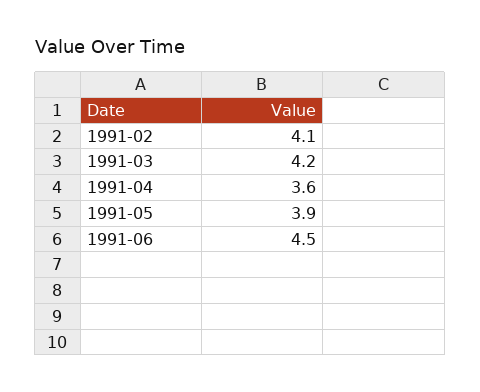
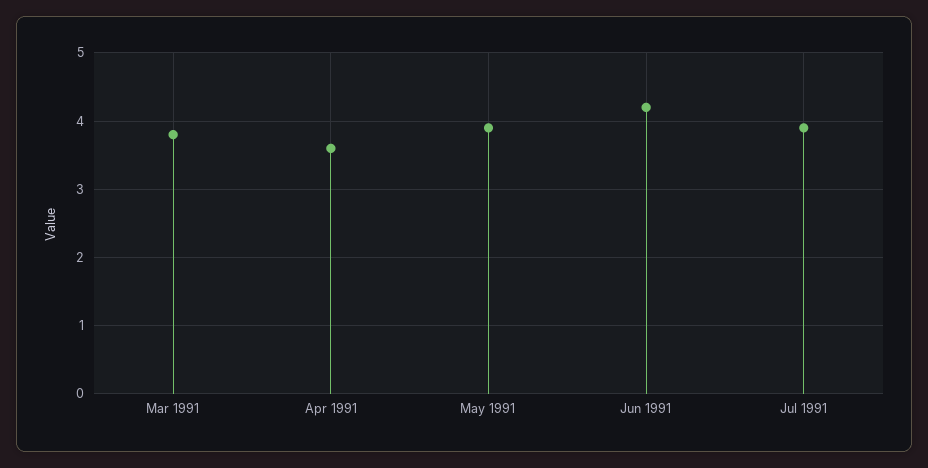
1991-02: 4.1 -> none
1991-03: 4.2 -> 3.8
1991-06: 4.5 -> 4.2
Jul 1991: none -> 3.9

